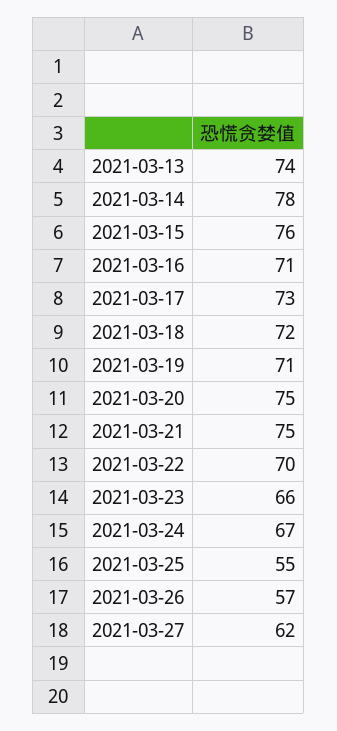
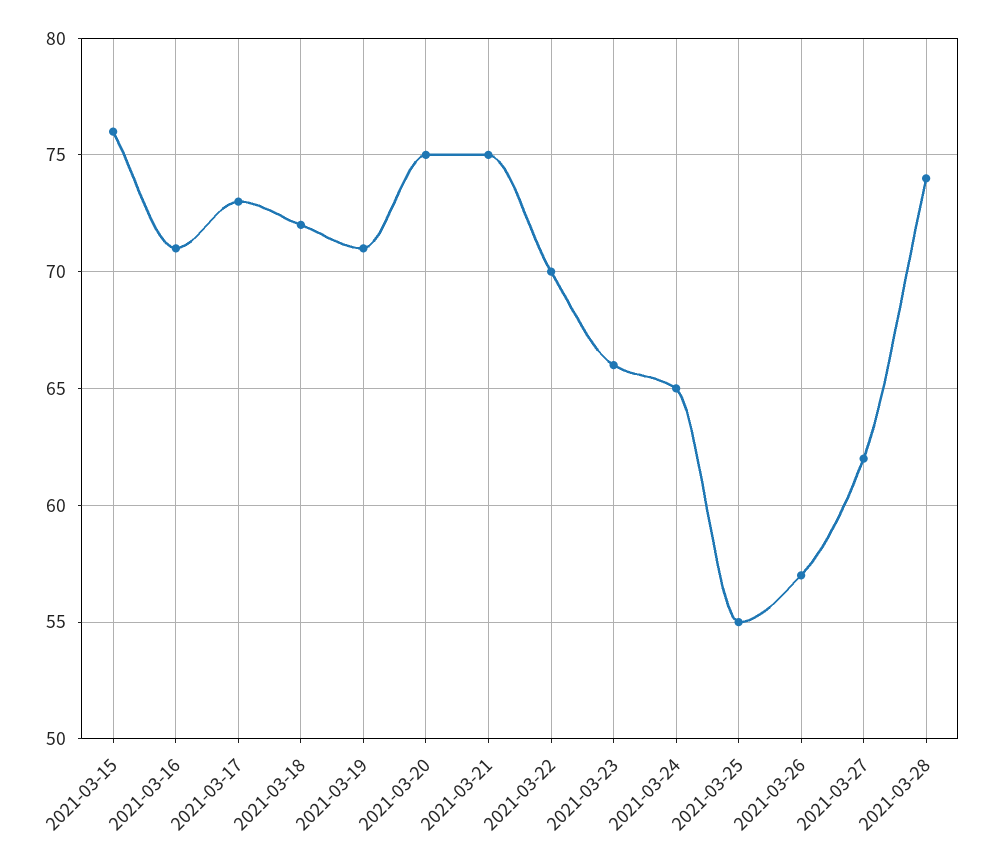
2021-03-13: 74 -> none
2021-03-14: 78 -> none
2021-03-24: 67 -> 65
2021-03-28: none -> 74

